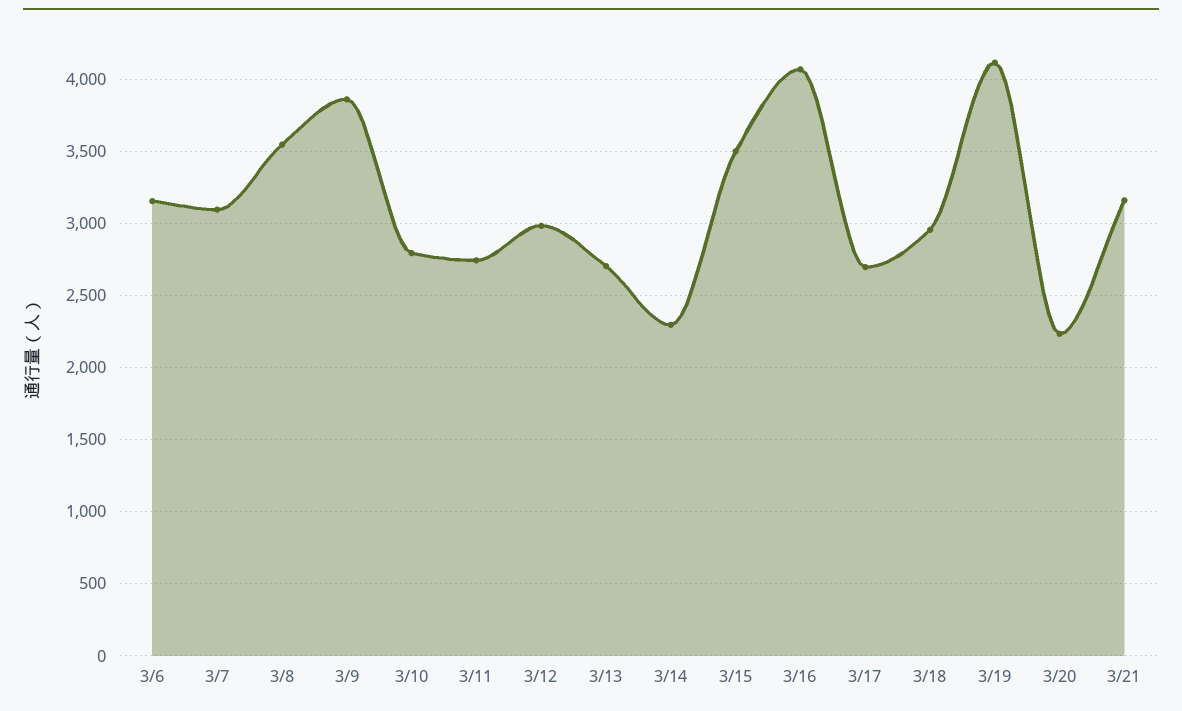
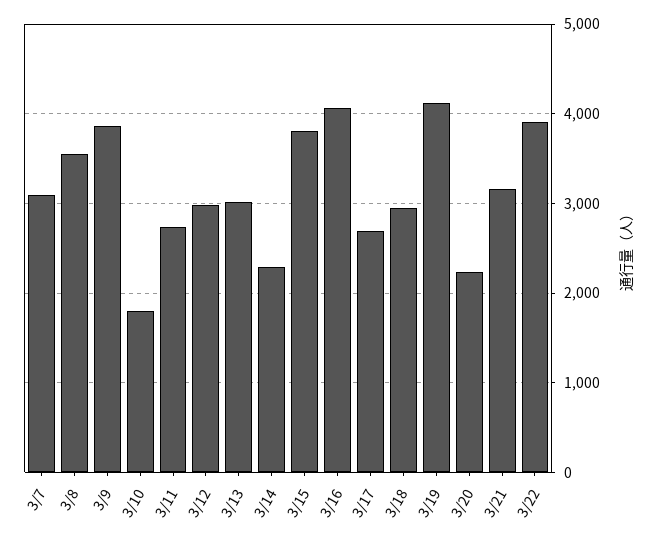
3/6: 3150 -> none
3/10: 2800 -> 1800
3/13: 2700 -> 3000
3/15: 3500 -> 3800
3/22: none -> 3900

